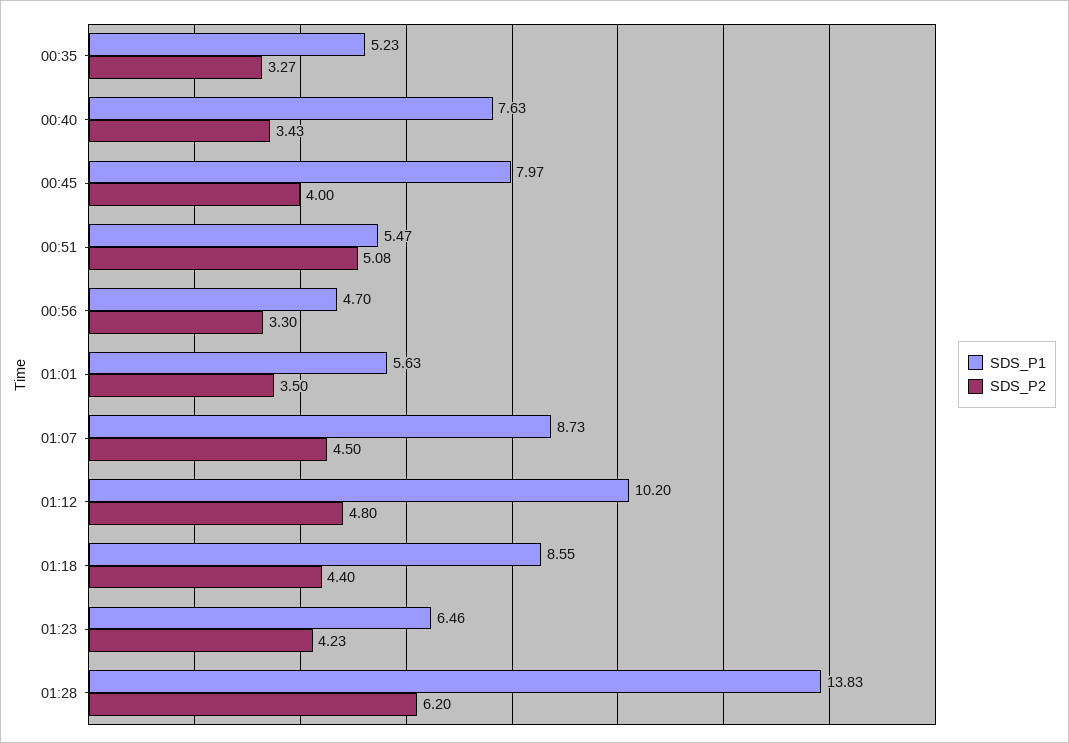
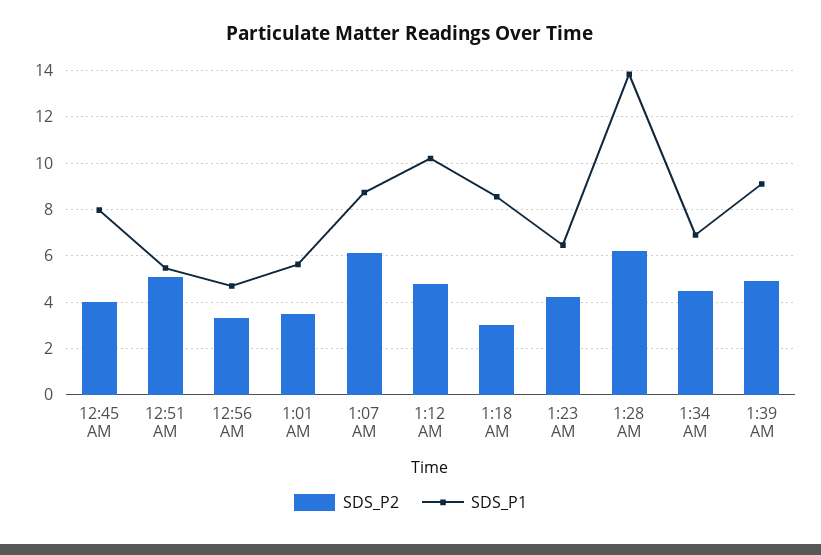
SDS_P1, 00:35: 5.23 -> none
SDS_P2, 00:35: 3.27 -> none
SDS_P1, 00:40: 7.63 -> none
SDS_P2, 00:40: 3.43 -> none
SDS_P2, 01:07: 4.5 -> 6
SDS_P2, 01:18: 4.4 -> 3
SDS_P2, 1:34 AM: none -> 4.5
SDS_P1, 1:34 AM: none -> 7
SDS_P2, 1:39 AM: none -> 5
SDS_P1, 1:39 AM: none -> 9

